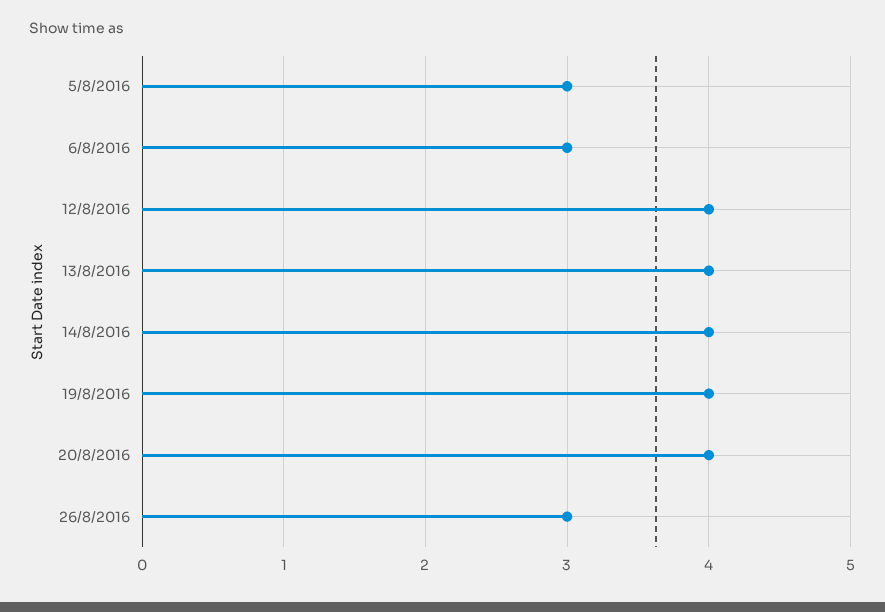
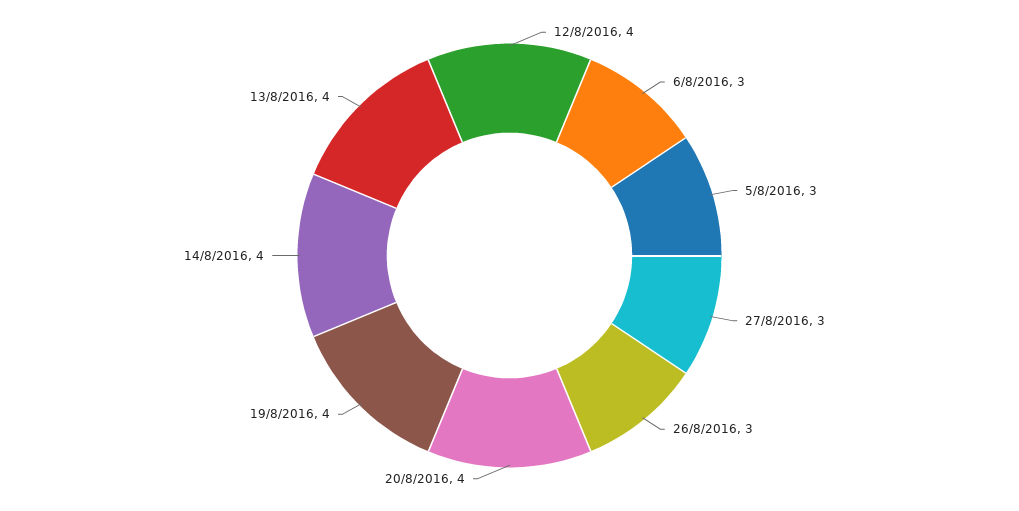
27/8/2016: none -> 3

